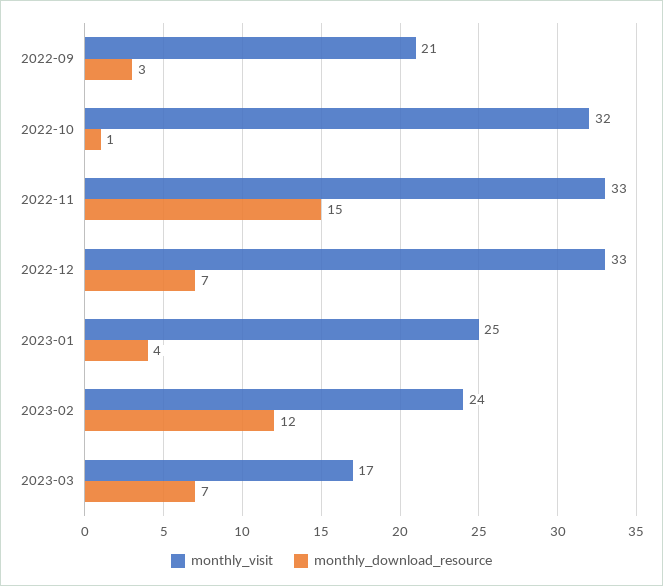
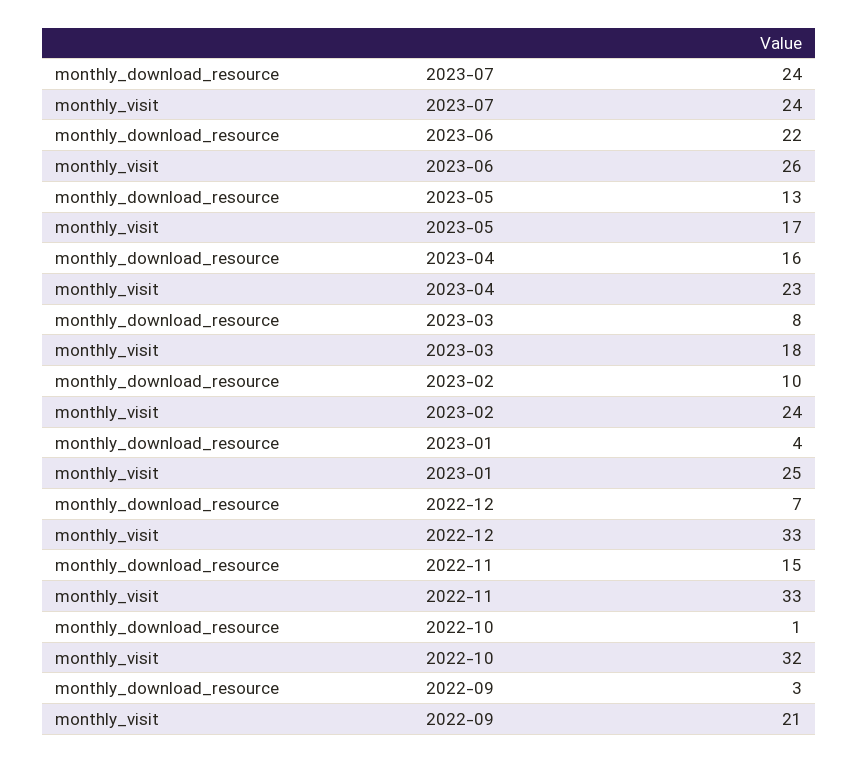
monthly_download_resource, 2023-02: 12 -> 10
monthly_visit, 2023-03: 17 -> 18
monthly_download_resource, 2023-03: 7 -> 8
monthly_download_resource, 2023-07: none -> 24
monthly_visit, 2023-07: none -> 24
monthly_download_resource, 2023-06: none -> 22
monthly_visit, 2023-06: none -> 26
monthly_download_resource, 2023-05: none -> 13
monthly_visit, 2023-05: none -> 17
monthly_download_resource, 2023-04: none -> 16
monthly_visit, 2023-04: none -> 23

